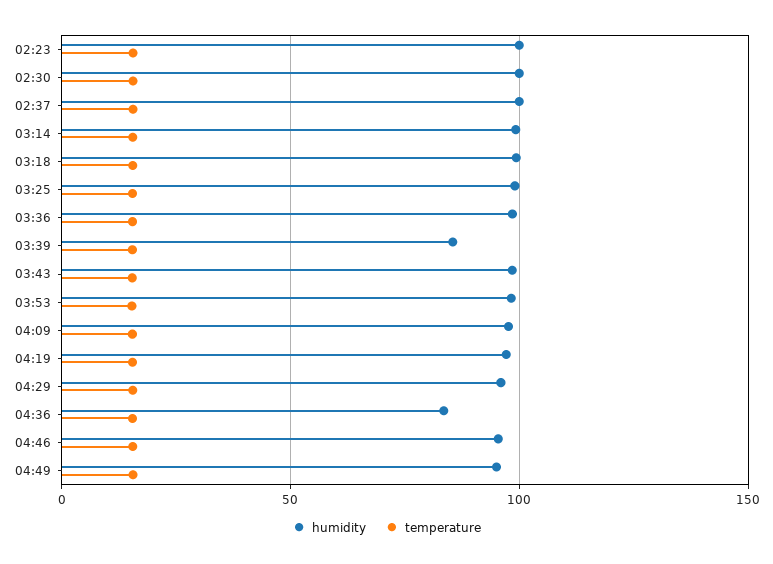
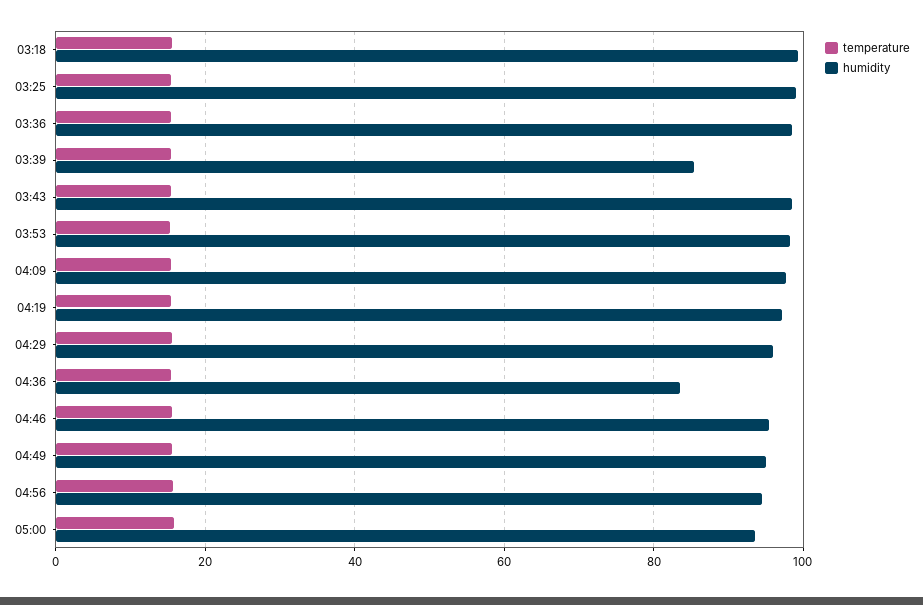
humidity, 02:23: 100 -> none
temperature, 02:23: 15 -> none
humidity, 02:30: 100 -> none
temperature, 02:30: 15 -> none
humidity, 02:37: 100 -> none
temperature, 02:37: 15 -> none
humidity, 03:14: 100 -> none
temperature, 03:14: 15 -> none
temperature, 04:56: none -> 16
humidity, 04:56: none -> 94
temperature, 05:00: none -> 16
humidity, 05:00: none -> 94

